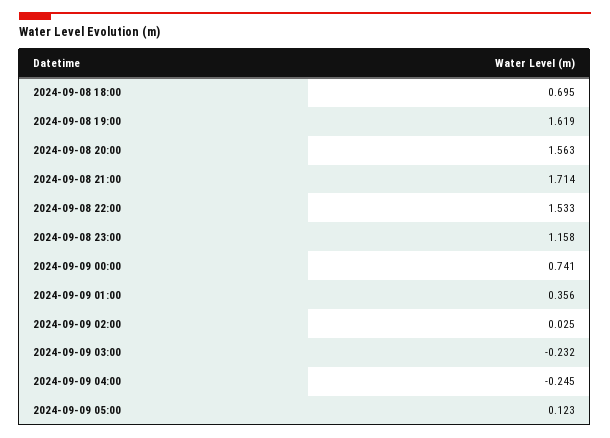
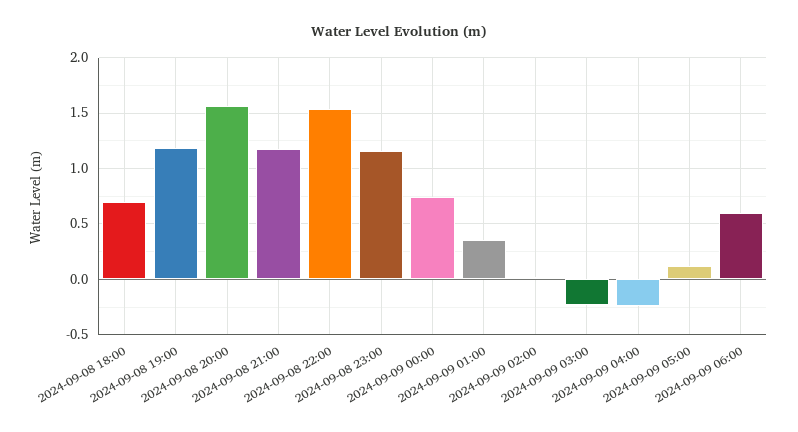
2024-09-08 19:00: 1.619 -> 1.2
2024-09-08 21:00: 1.714 -> 1.2
2024-09-09 06:00: none -> 0.6

